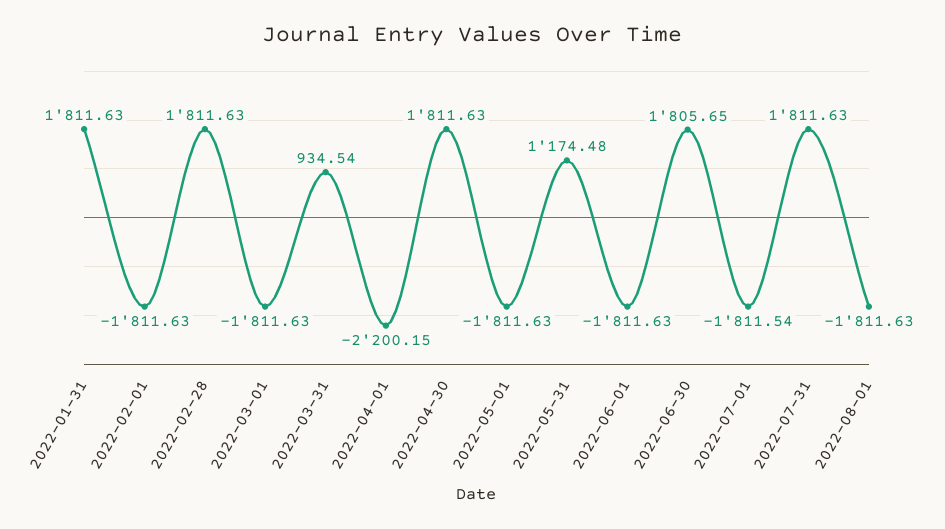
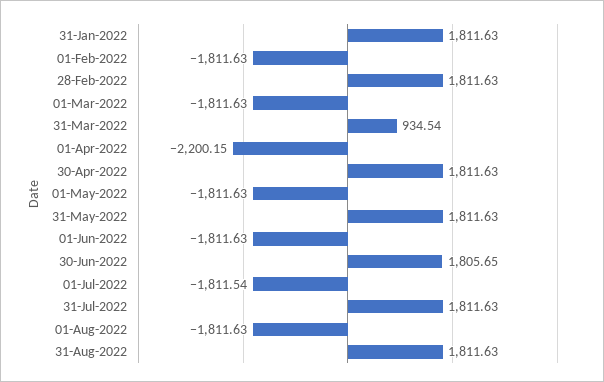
2022-05-31: 1174.48 -> 1811.63
31-Aug-2022: none -> 1811.63

